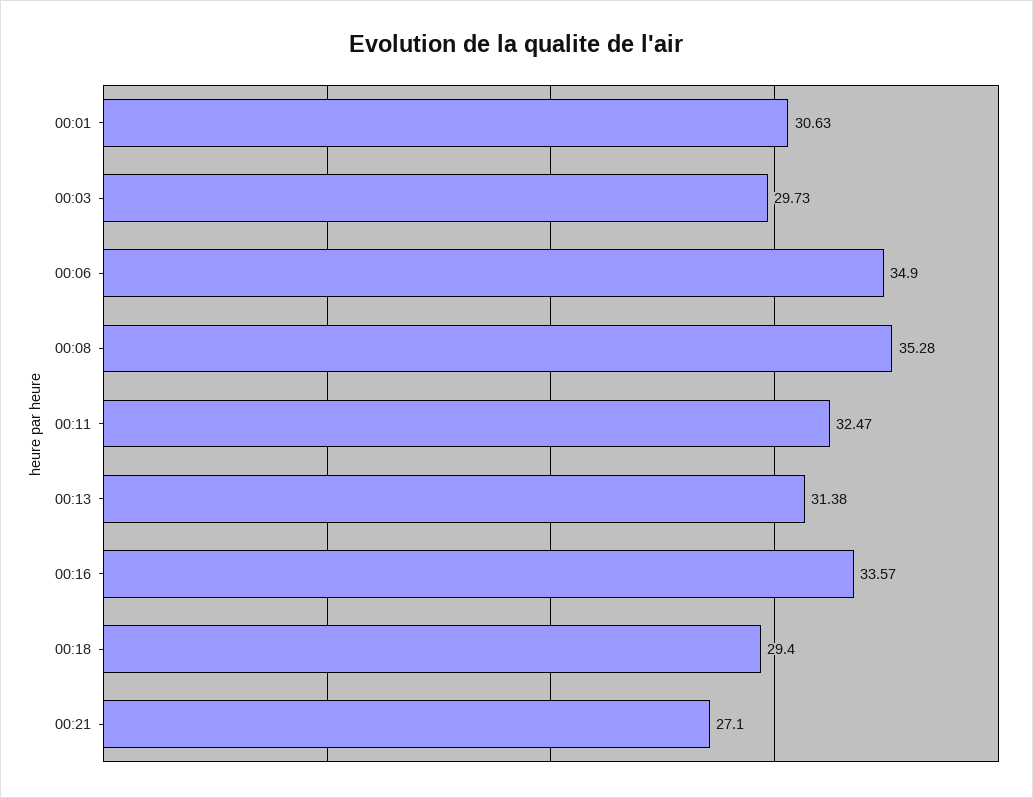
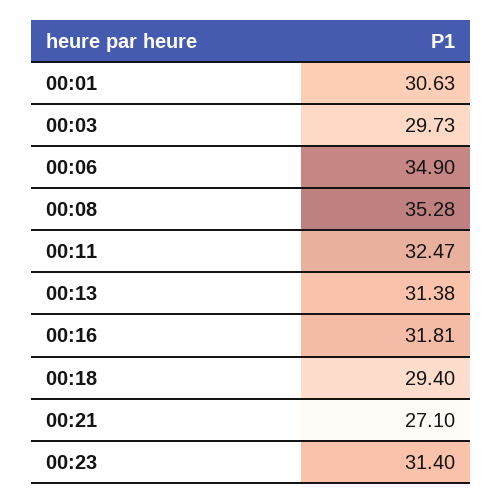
00:16: 33.57 -> 31.81
00:23: none -> 31.4

